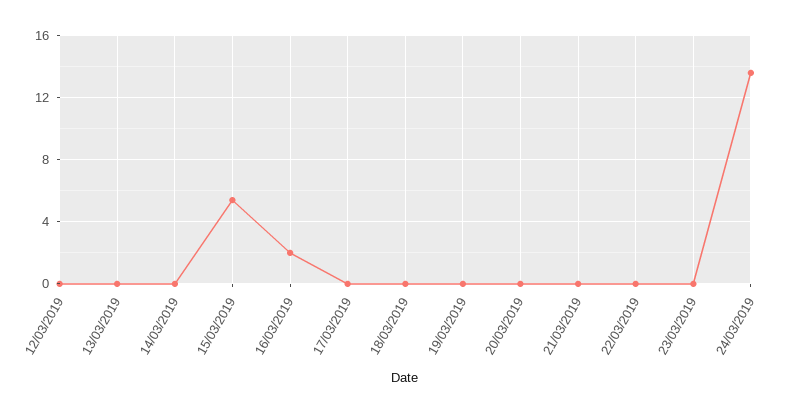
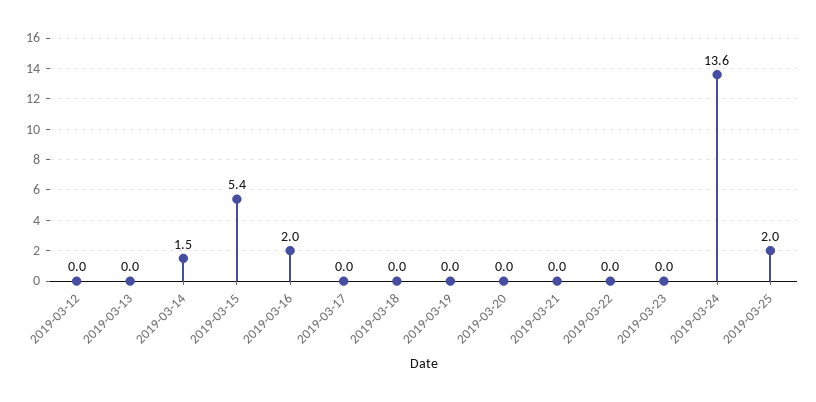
14/03/2019: 0 -> 1.5
2019-03-25: none -> 2

